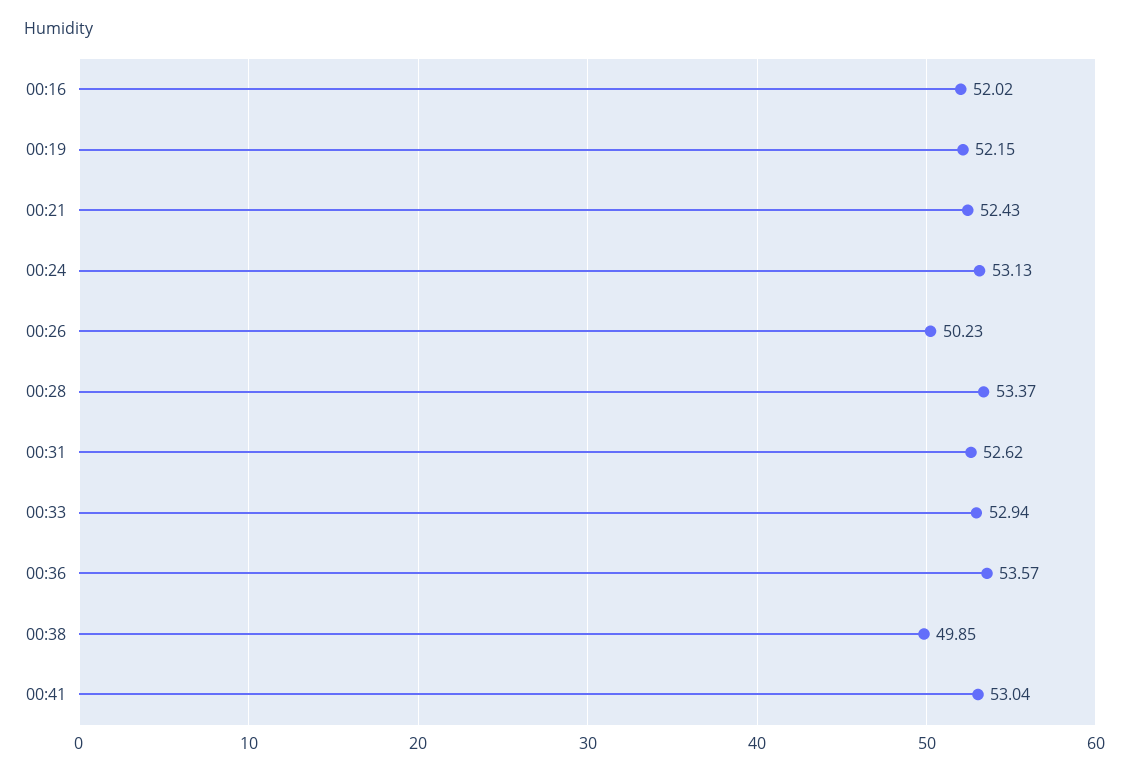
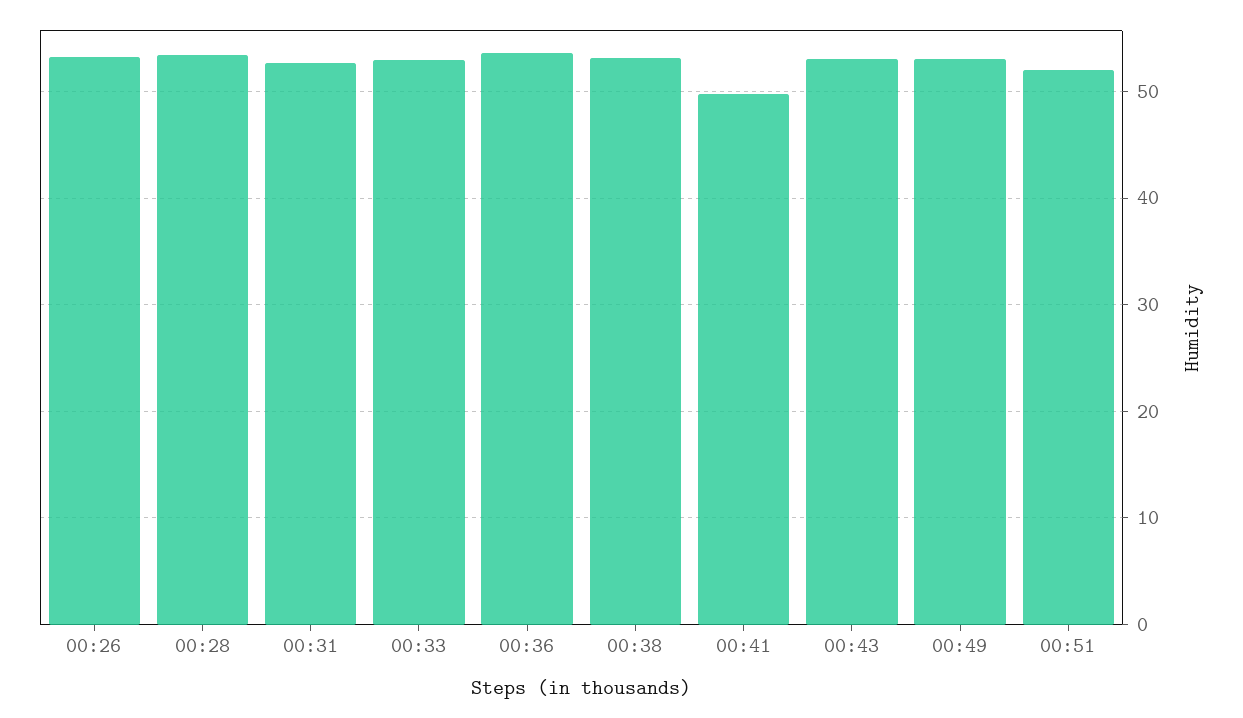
00:16: 52.02 -> none
00:19: 52.15 -> none
00:21: 52.43 -> none
00:24: 53.13 -> none
00:26: 50.23 -> 53
00:38: 49.85 -> 53
00:41: 53.04 -> 50
00:43: none -> 53
00:49: none -> 53
00:51: none -> 52

